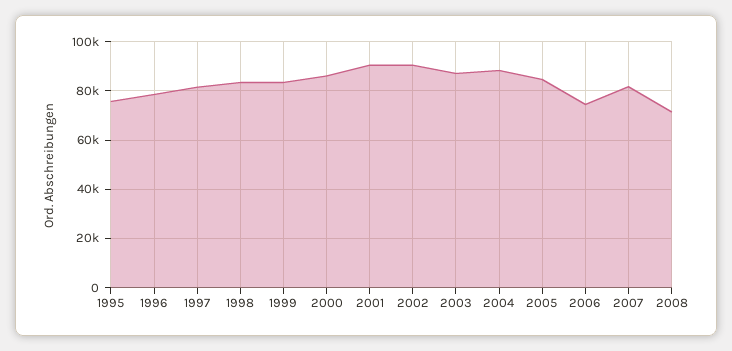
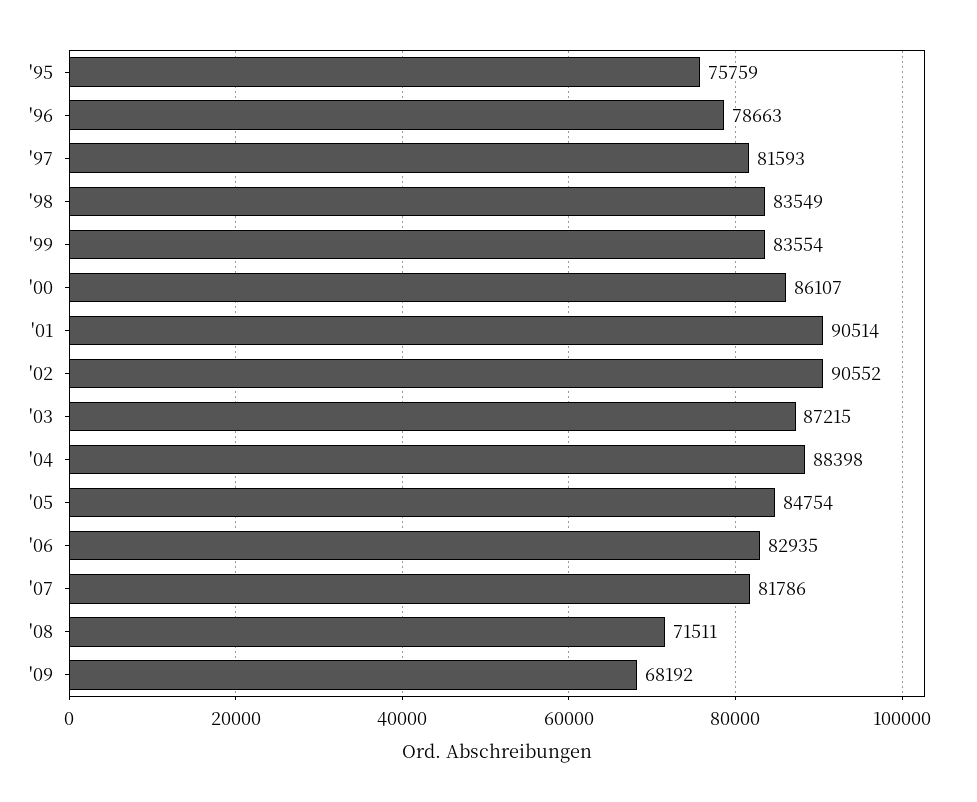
2006: 75000 -> 82935
'09: none -> 68192

